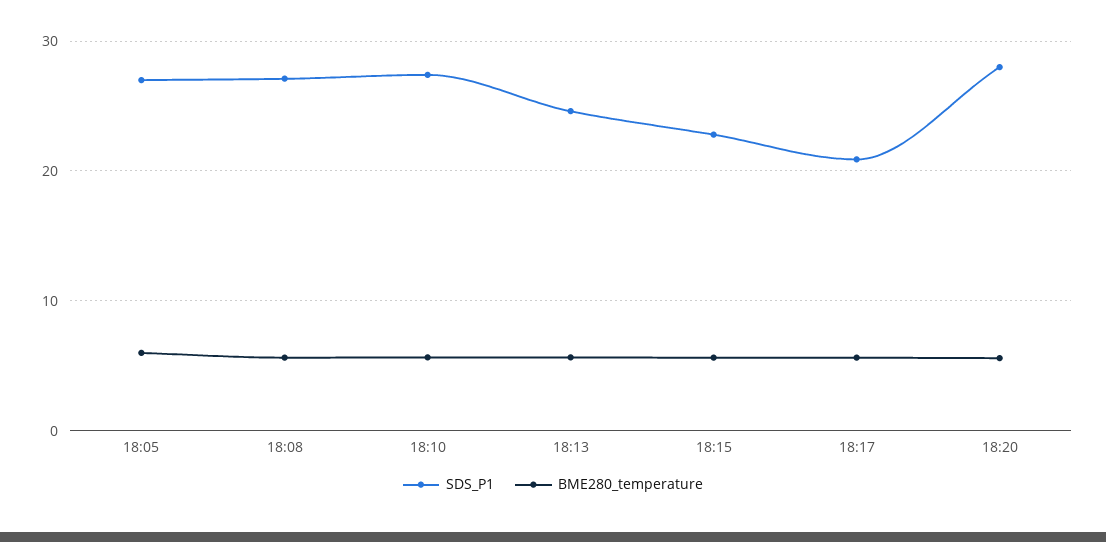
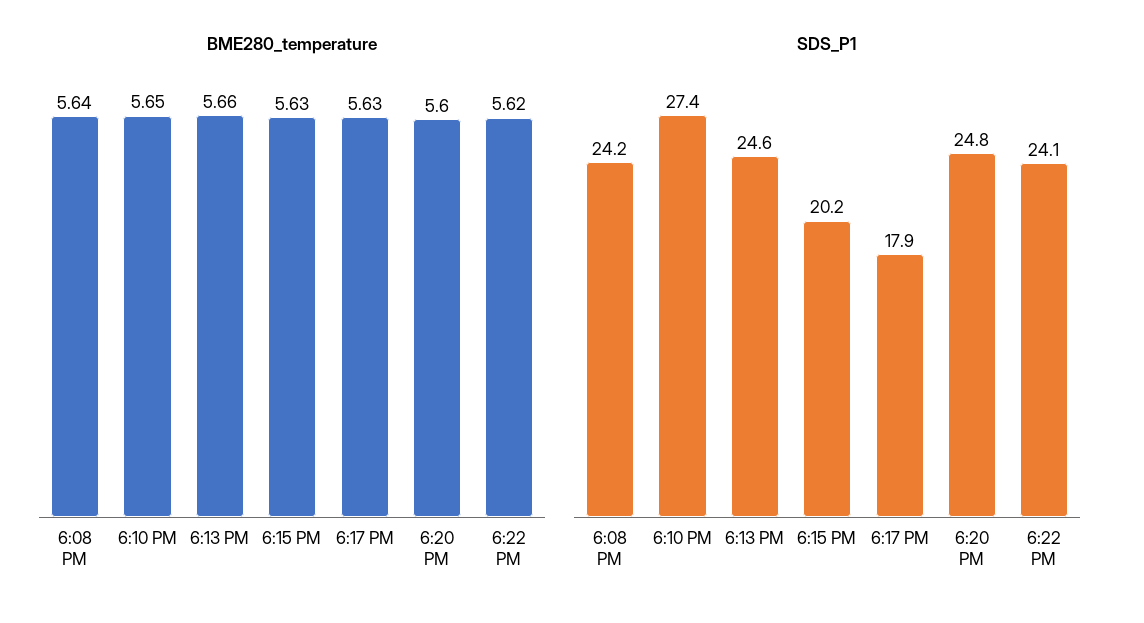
SDS_P1, 18:05: 27 -> none
BME280_temperature, 18:05: 6 -> none
SDS_P1, 18:08: 27 -> 24.2
SDS_P1, 18:15: 23 -> 20.2
SDS_P1, 18:17: 21 -> 17.9
SDS_P1, 18:20: 28 -> 24.8
BME280_temperature, 6:22 PM: none -> 5.62
SDS_P1, 6:22 PM: none -> 24.1

